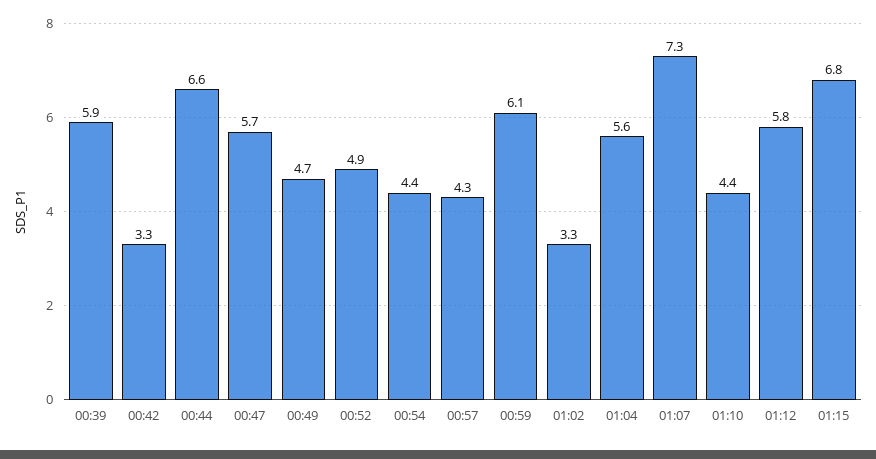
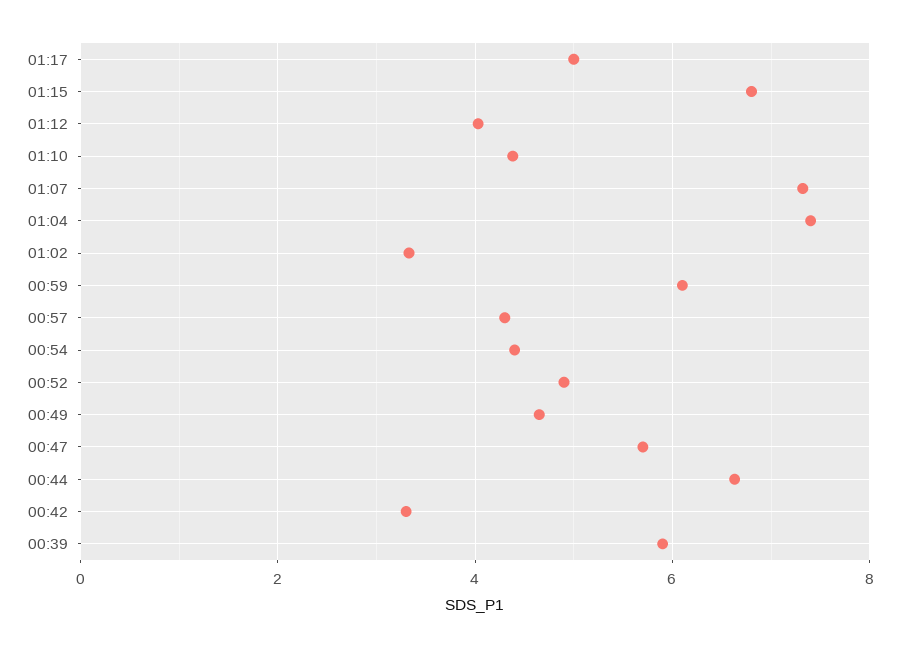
01:04: 5.6 -> 7.4
01:12: 5.8 -> 4
01:17: none -> 5

